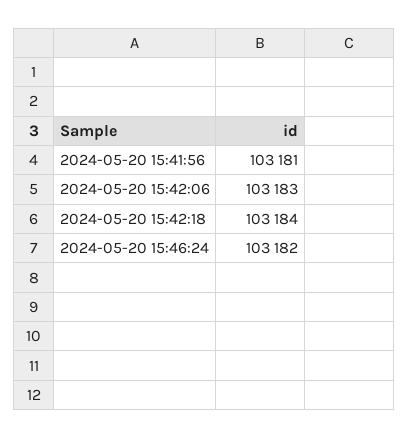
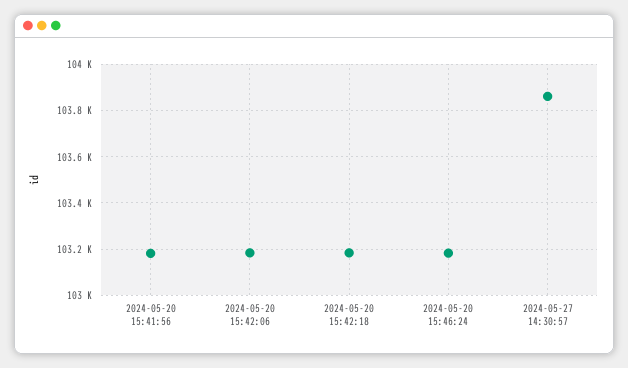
2024-05-27 14:30:57: none -> 103850

